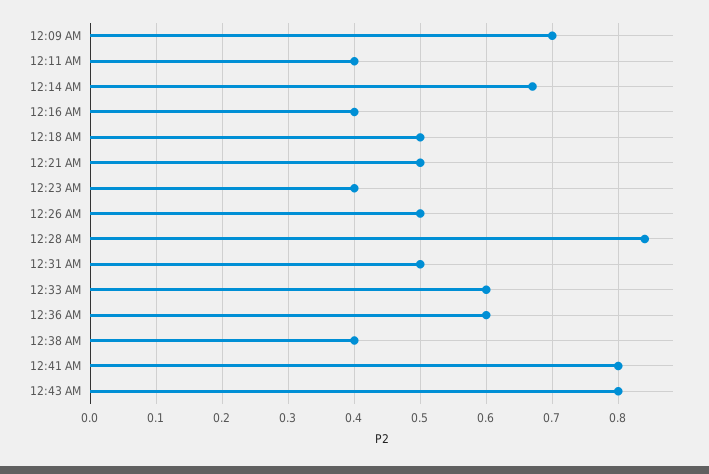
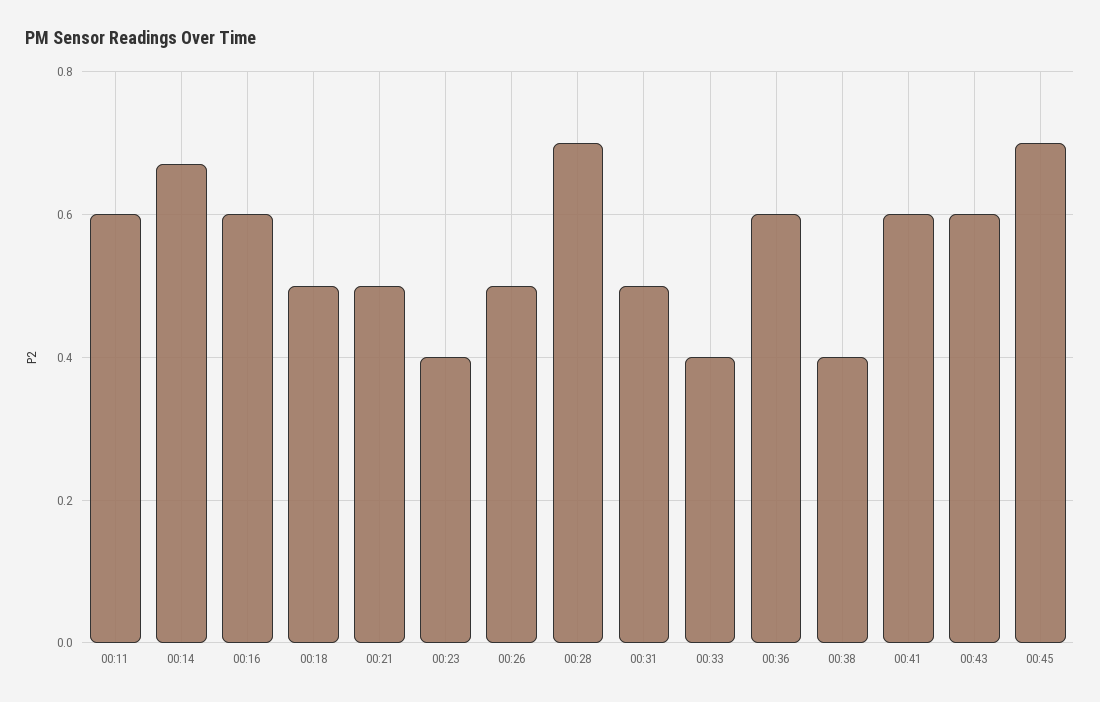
12:09 AM: 0.7 -> none
12:11 AM: 0.4 -> 0.6
12:16 AM: 0.4 -> 0.6
12:28 AM: 0.84 -> 0.7
12:33 AM: 0.6 -> 0.4
12:41 AM: 0.8 -> 0.6
12:43 AM: 0.8 -> 0.6
00:45: none -> 0.7

